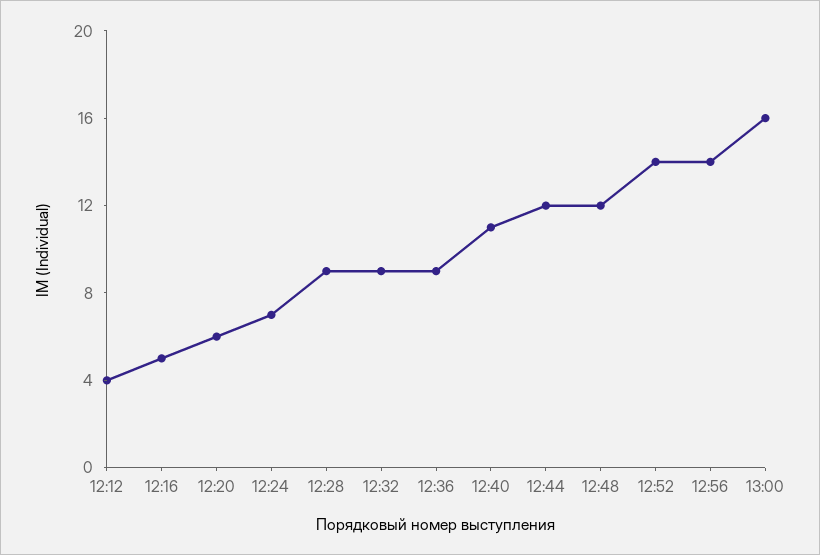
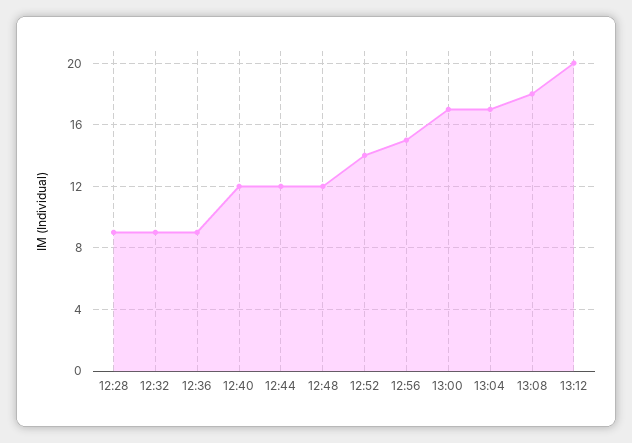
12:12: 4 -> none
12:16: 5 -> none
12:20: 6 -> none
12:24: 7 -> none
12:40: 11 -> 12
12:56: 14 -> 15
13:00: 16 -> 17
13:04: none -> 17
13:08: none -> 18
13:12: none -> 20

